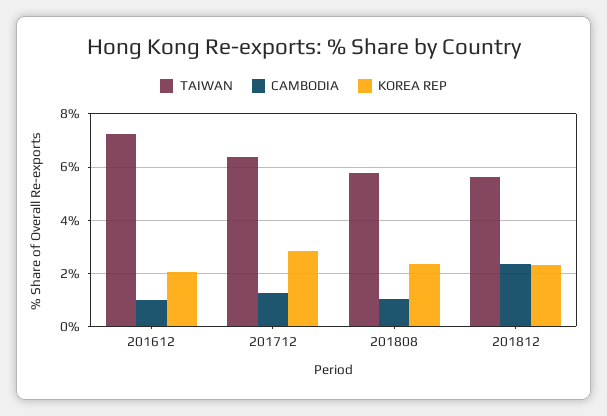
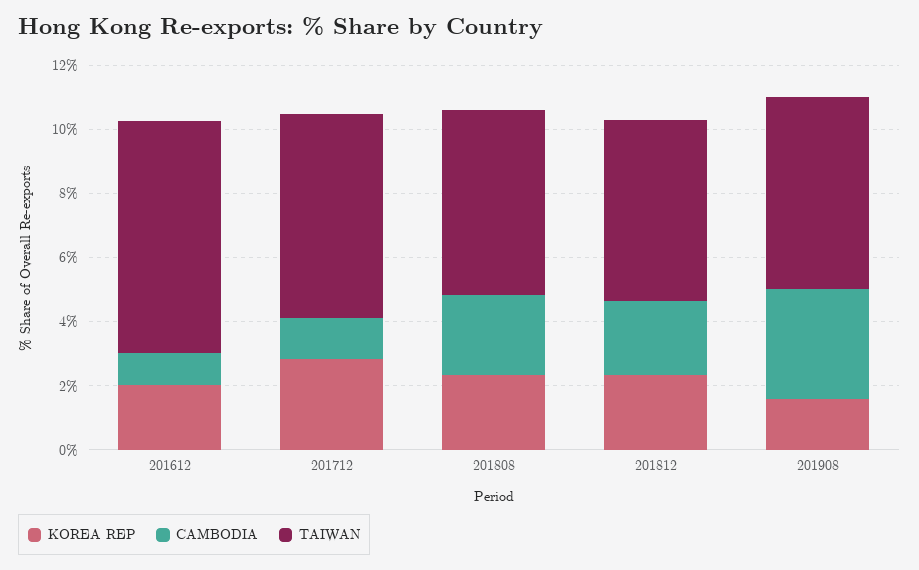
CAMBODIA, 201808: 1 -> 2.5
KOREA REP, 201908: none -> 1.5
CAMBODIA, 201908: none -> 3.5
TAIWAN, 201908: none -> 6

